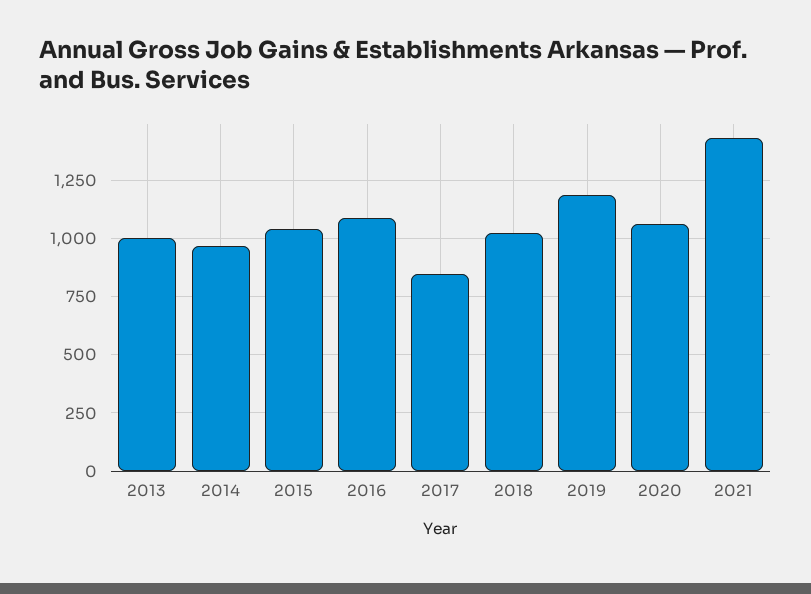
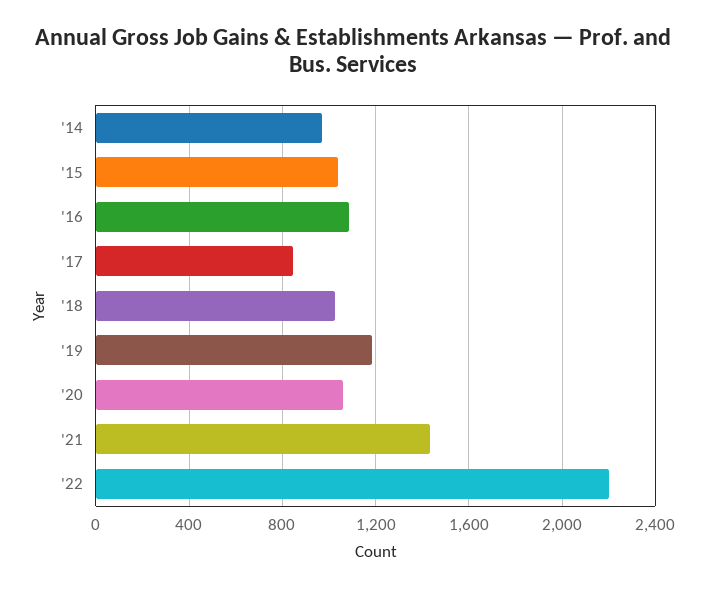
2013: 1000 -> none
'22: none -> 2200

